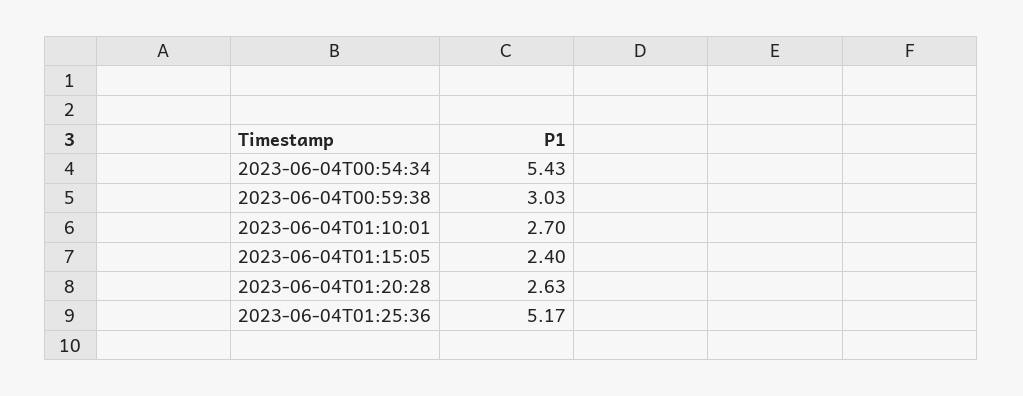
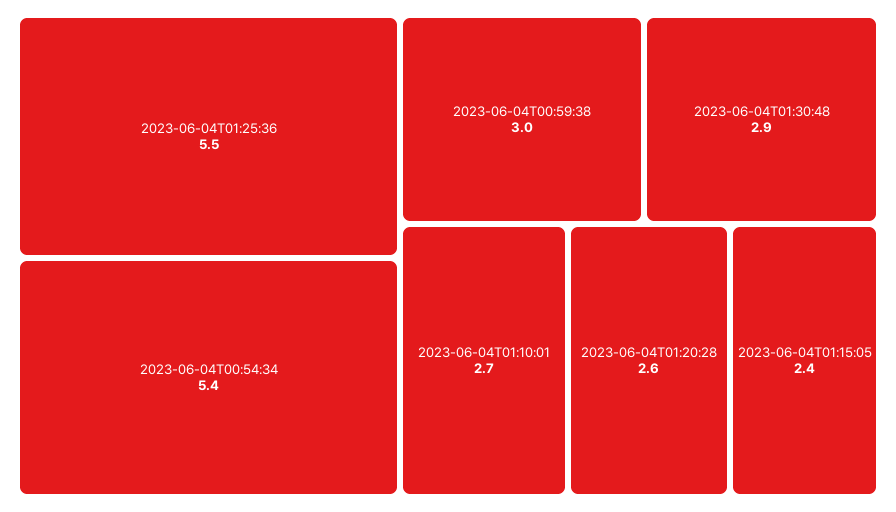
2023-06-04T01:25:36: 5.17 -> 5.5
2023-06-04T01:30:48: none -> 2.9

